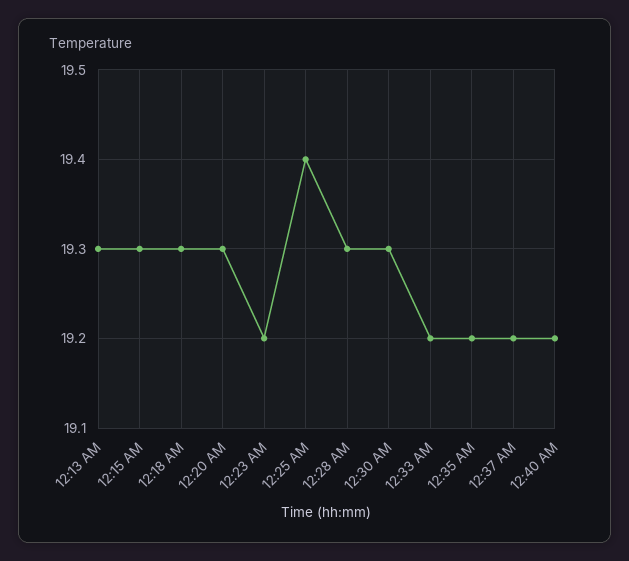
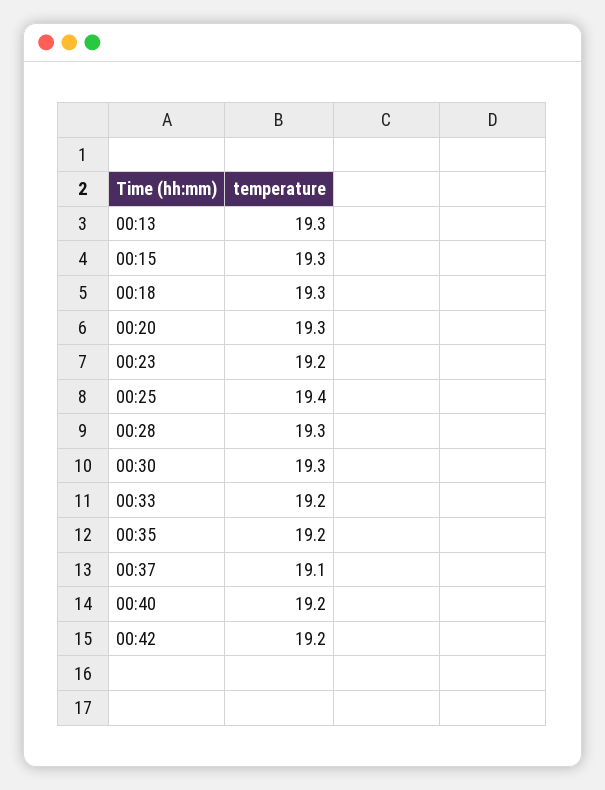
12:37 AM: 19.2 -> 19.1
00:42: none -> 19.2

